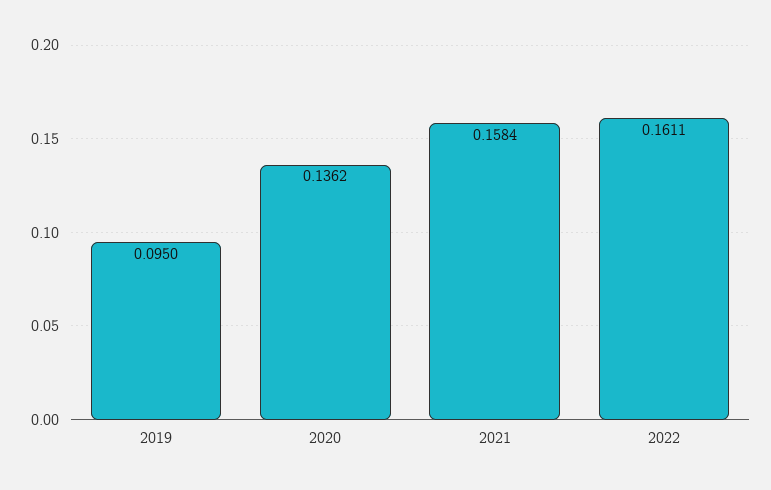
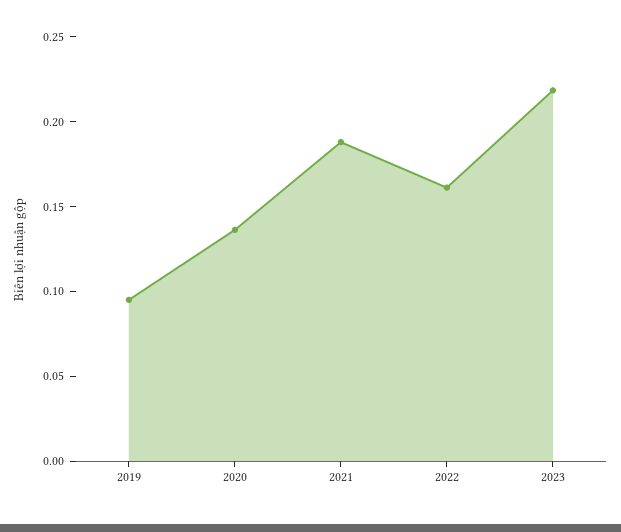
2021: 0.1584 -> 0.19
2023: none -> 0.22

